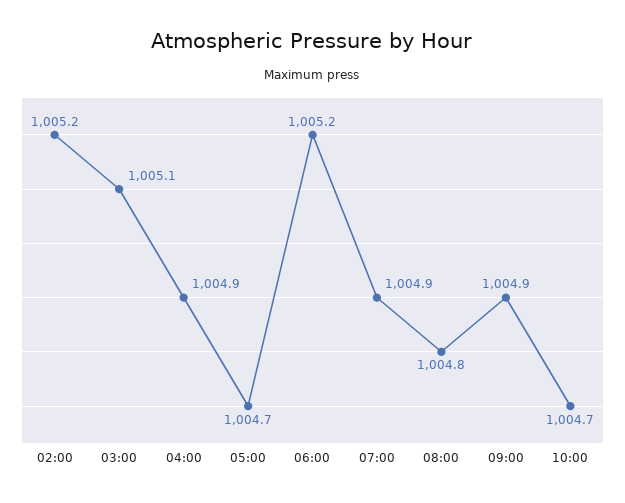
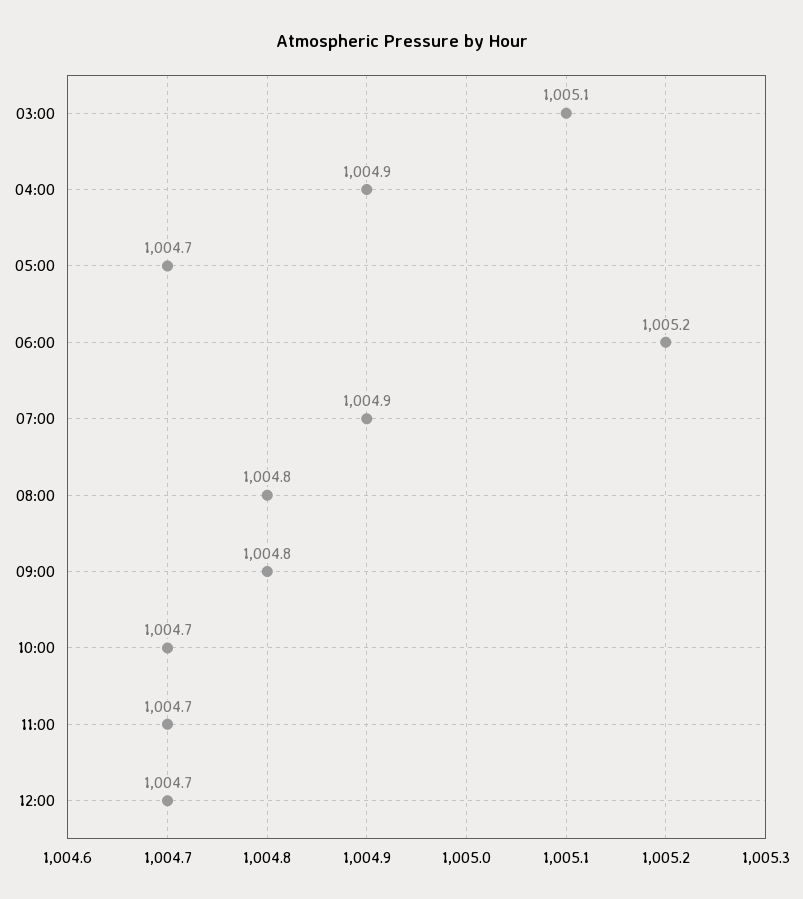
02:00: 1005.2 -> none
09:00: 1004.9 -> 1004.8
11:00: none -> 1004.7
12:00: none -> 1004.7

